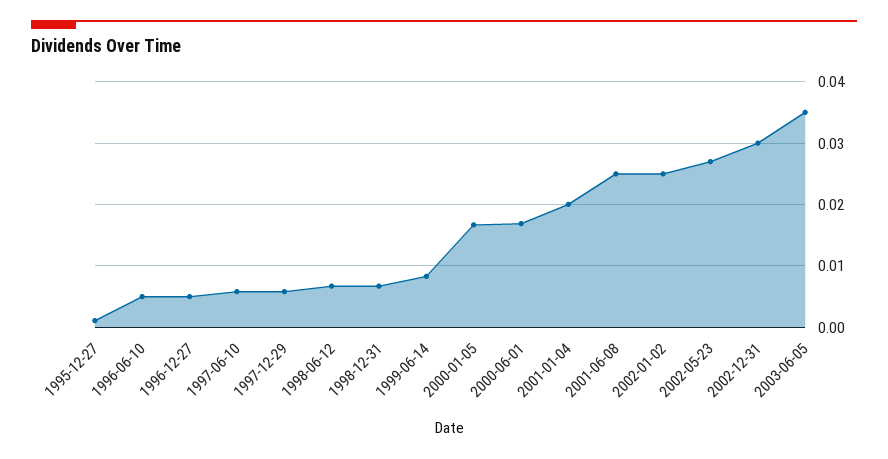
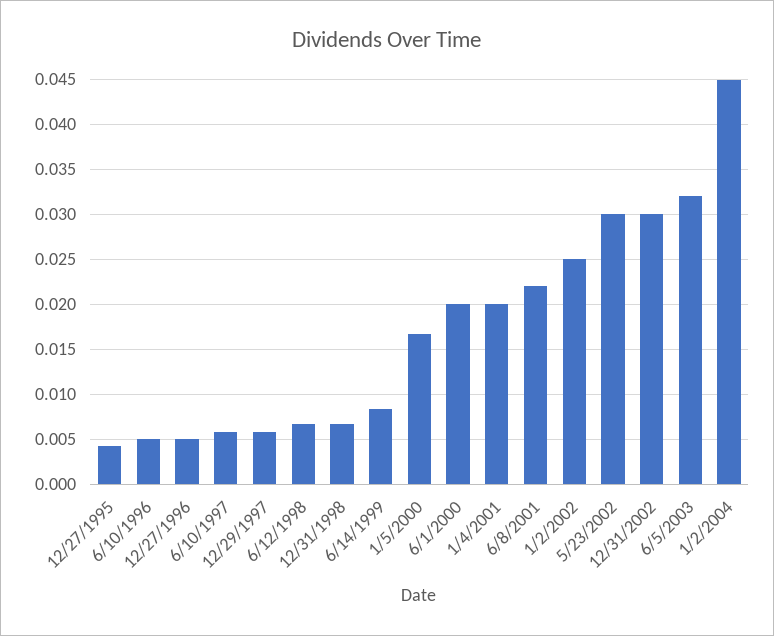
1995-12-27: 0.001 -> 0.004
2000-06-01: 0.017 -> 0.02
2001-06-08: 0.025 -> 0.022
2002-05-23: 0.027 -> 0.03
2003-06-05: 0.035 -> 0.032
1/2/2004: none -> 0.045

